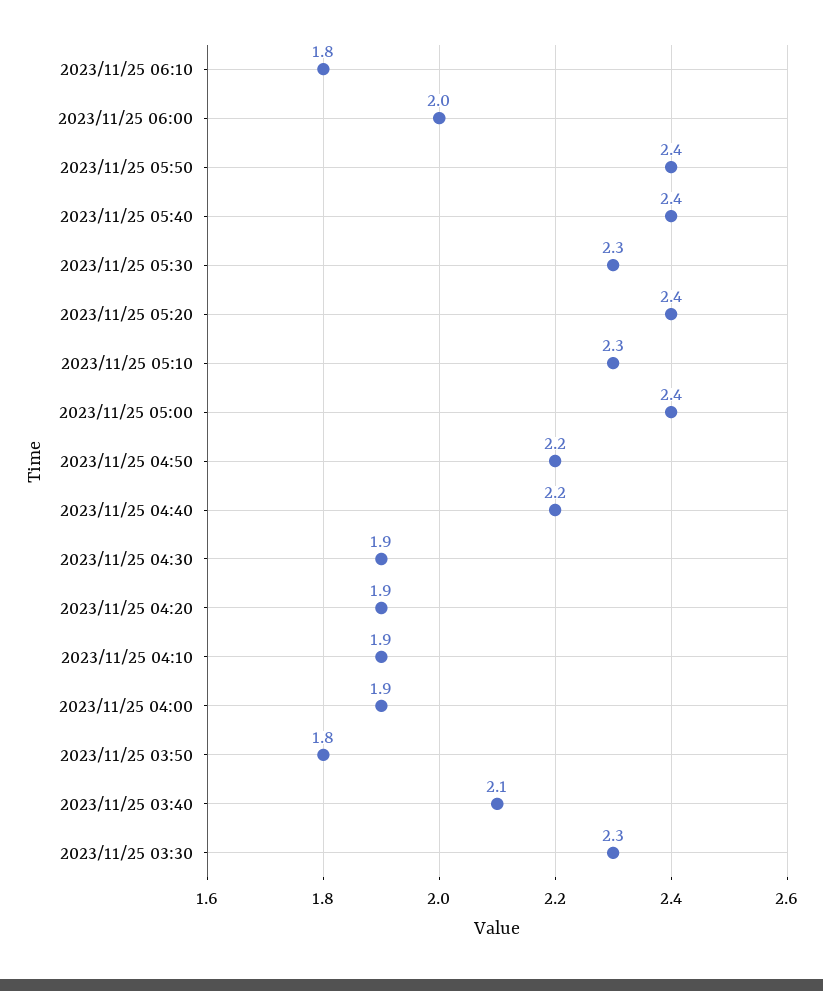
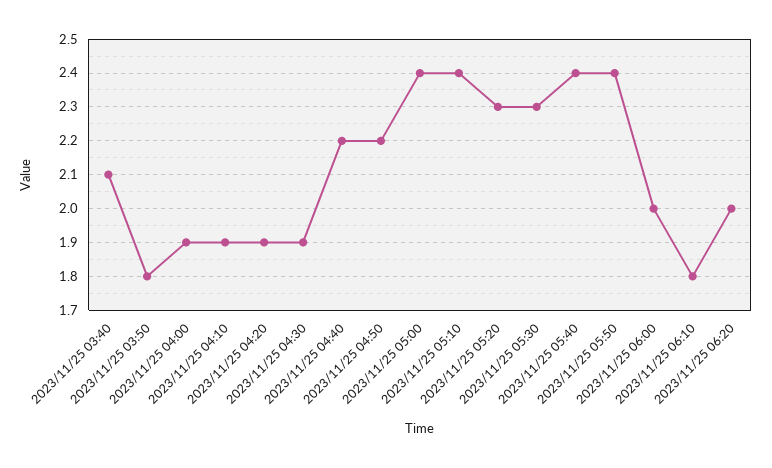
2023/11/25 05:20: 2.4 -> 2.3
2023/11/25 05:10: 2.3 -> 2.4
2023/11/25 03:30: 2.3 -> none
2023/11/25 06:20: none -> 2

